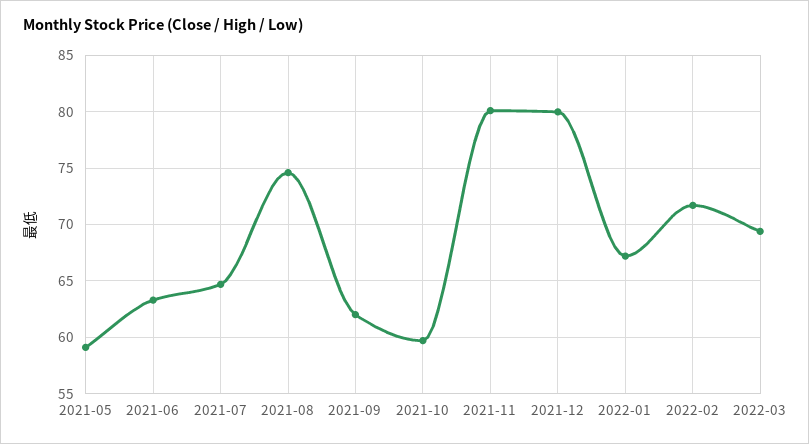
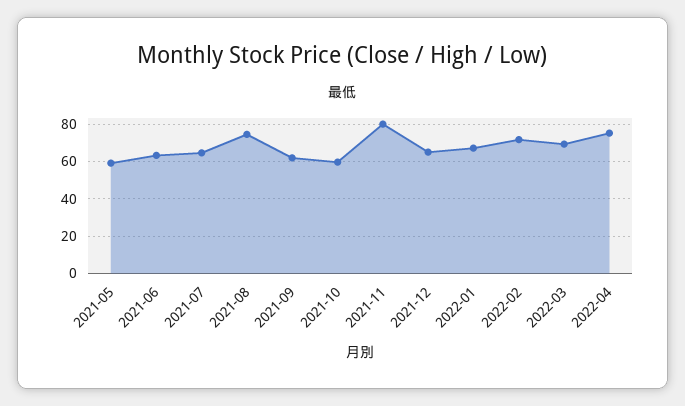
2021-12: 80 -> 65
2022-04: none -> 75

